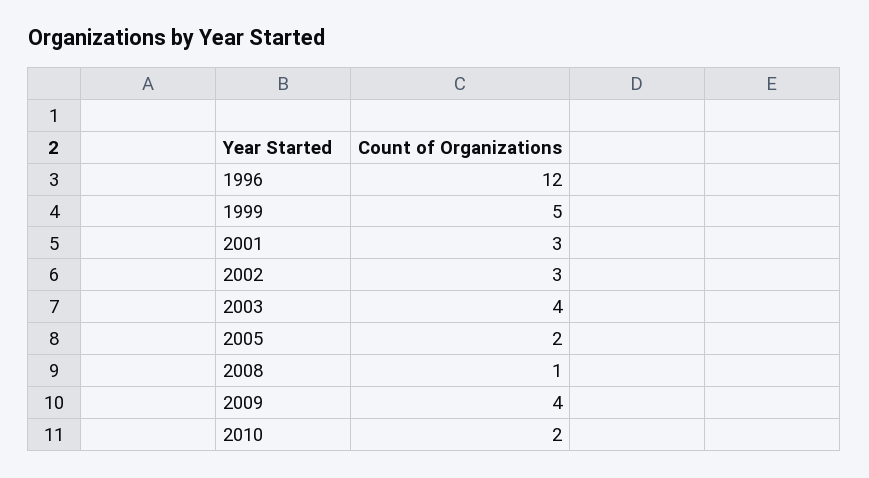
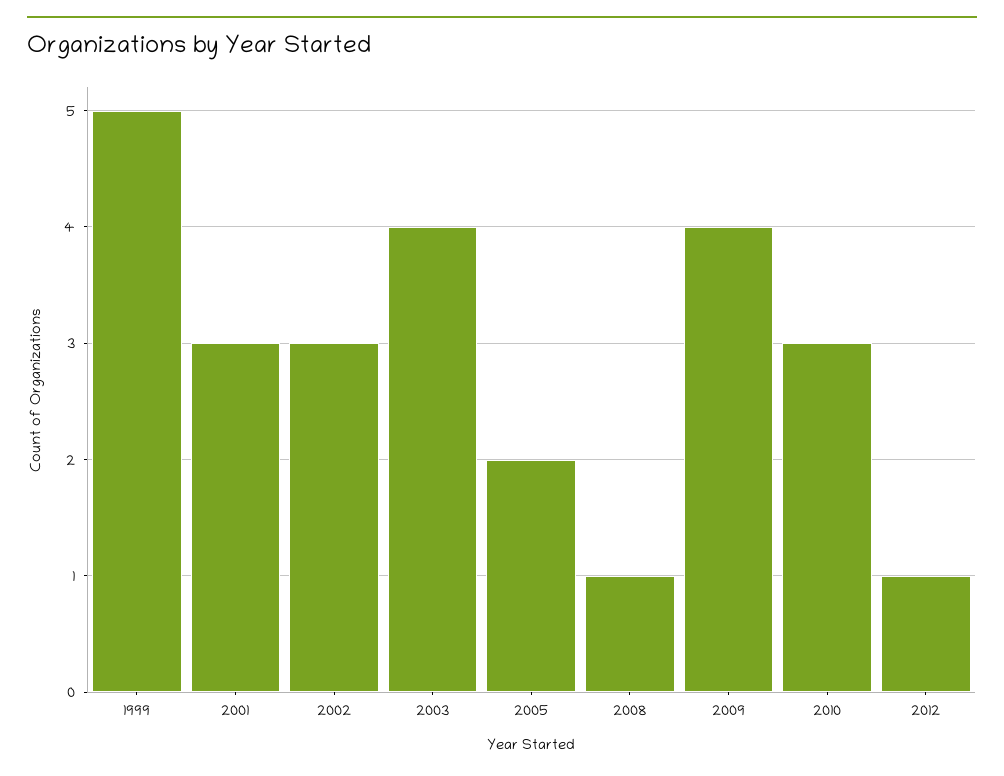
1996: 12 -> none
2010: 2 -> 3
2012: none -> 1

